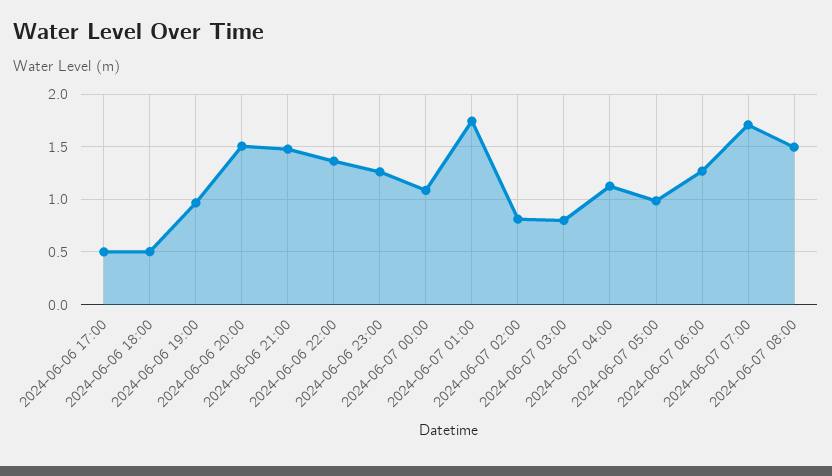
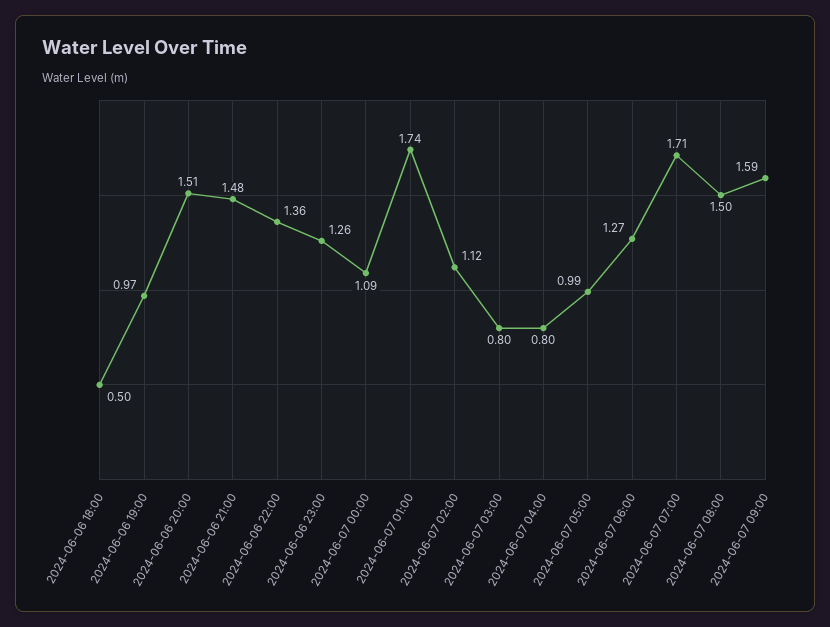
2024-06-06 17:00: 0.5 -> none
2024-06-07 02:00: 0.8 -> 1.12
2024-06-07 04:00: 1.1 -> 0.8
2024-06-07 09:00: none -> 1.59

